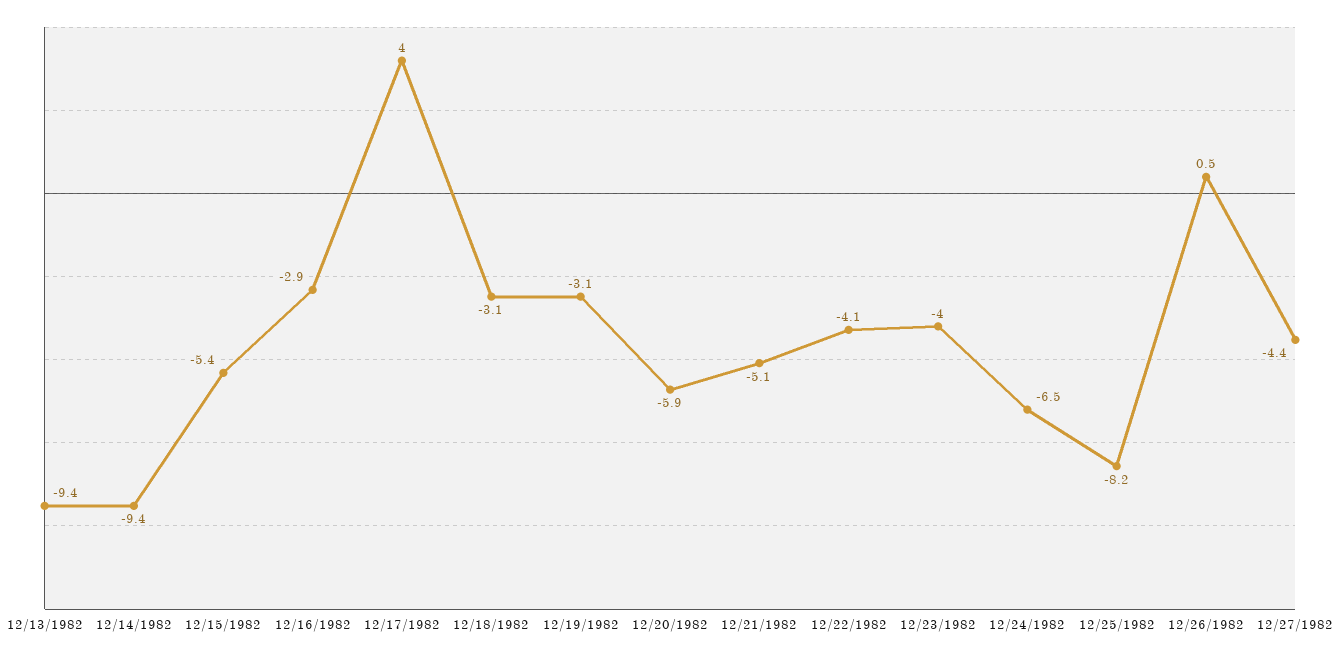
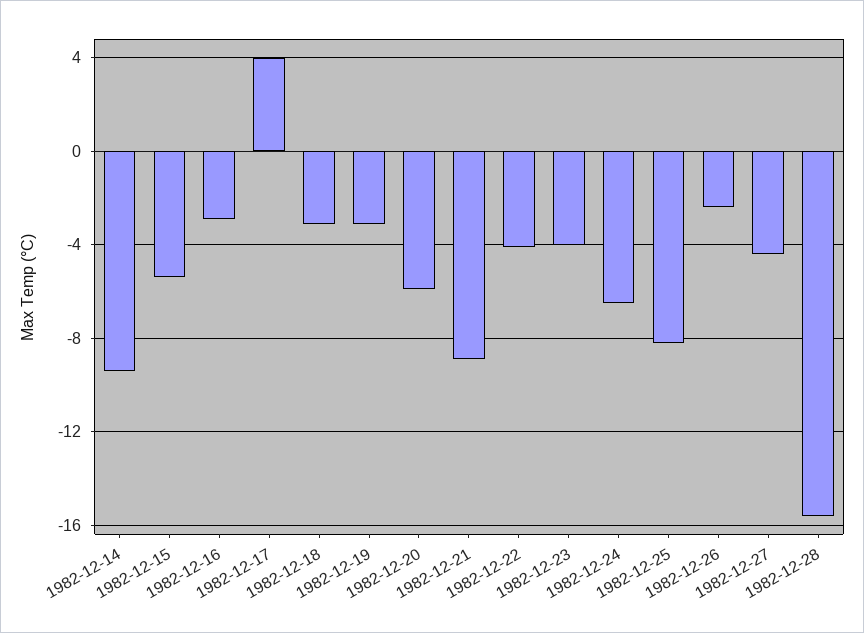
12/13/1982: -9.4 -> none
12/21/1982: -5.1 -> -9
12/26/1982: 0.5 -> -2.5
1982-12-28: none -> -15.5

